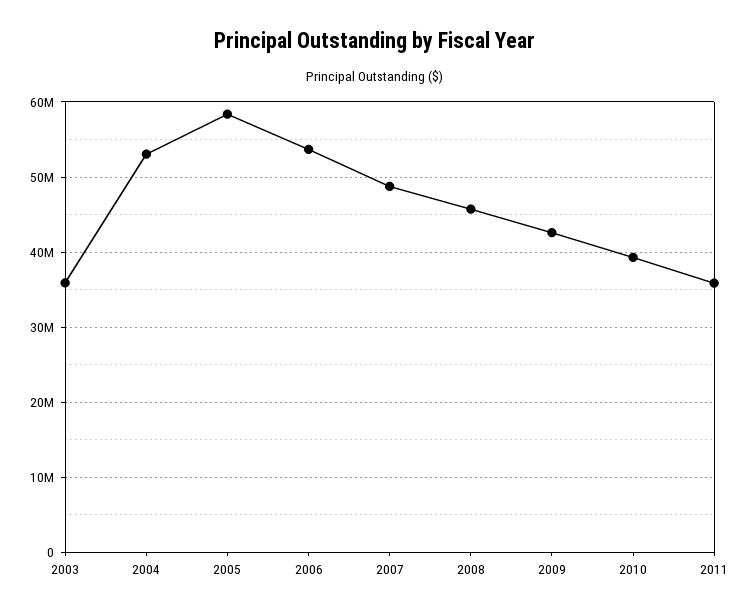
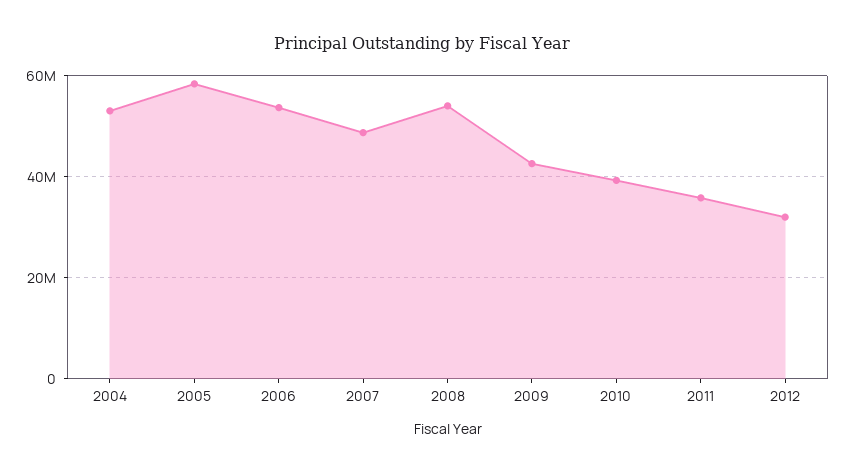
2003: 36000000 -> none
2008: 46000000 -> 54000000
2012: none -> 32000000

